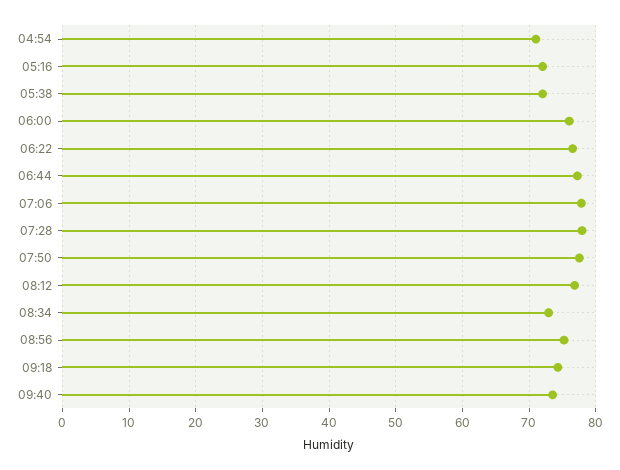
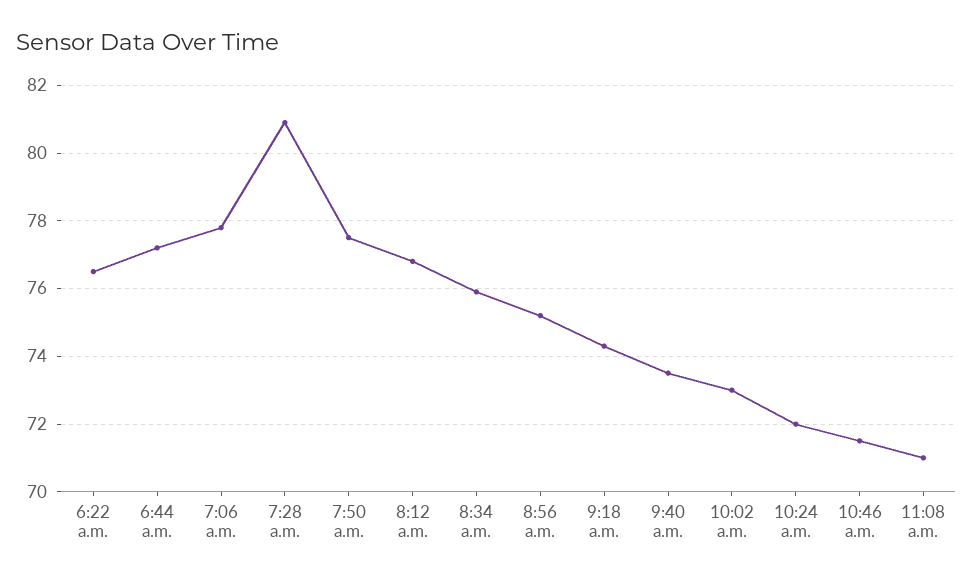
04:54: 71 -> none
05:16: 72 -> none
05:38: 72 -> none
06:00: 76 -> none
07:28: 78 -> 81
08:34: 73 -> 76
10:02 a.m.: none -> 73
10:24 a.m.: none -> 72
10:46 a.m.: none -> 71.5
11:08 a.m.: none -> 71

